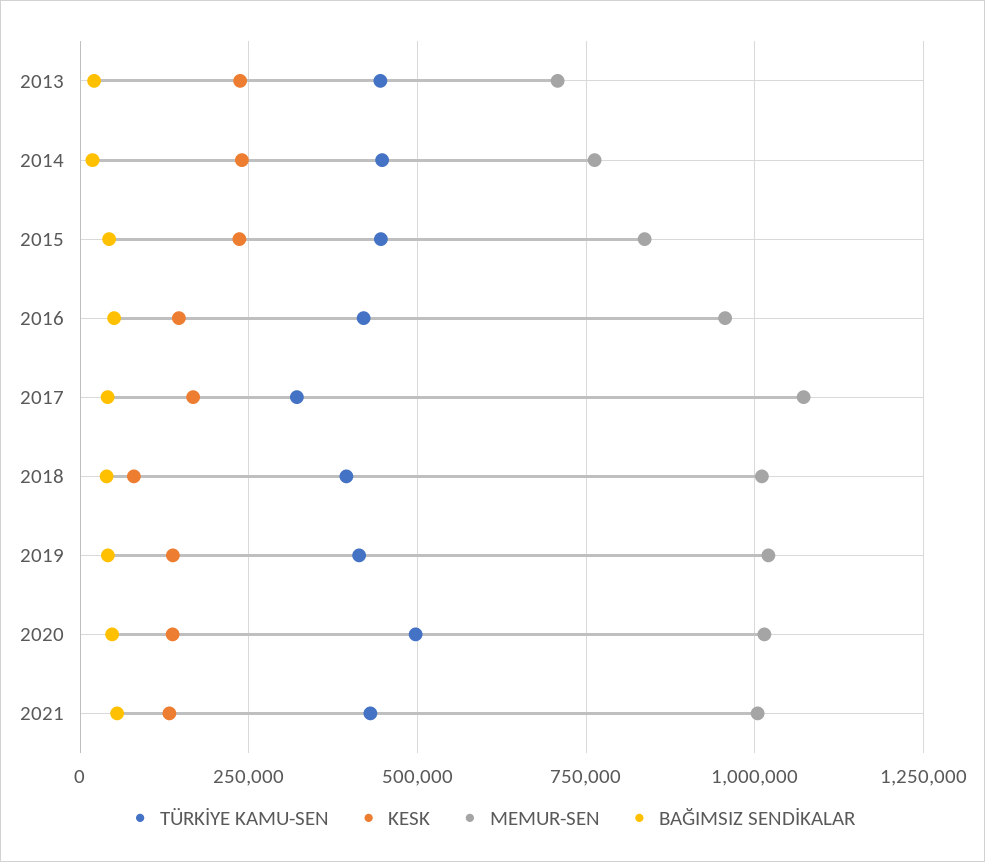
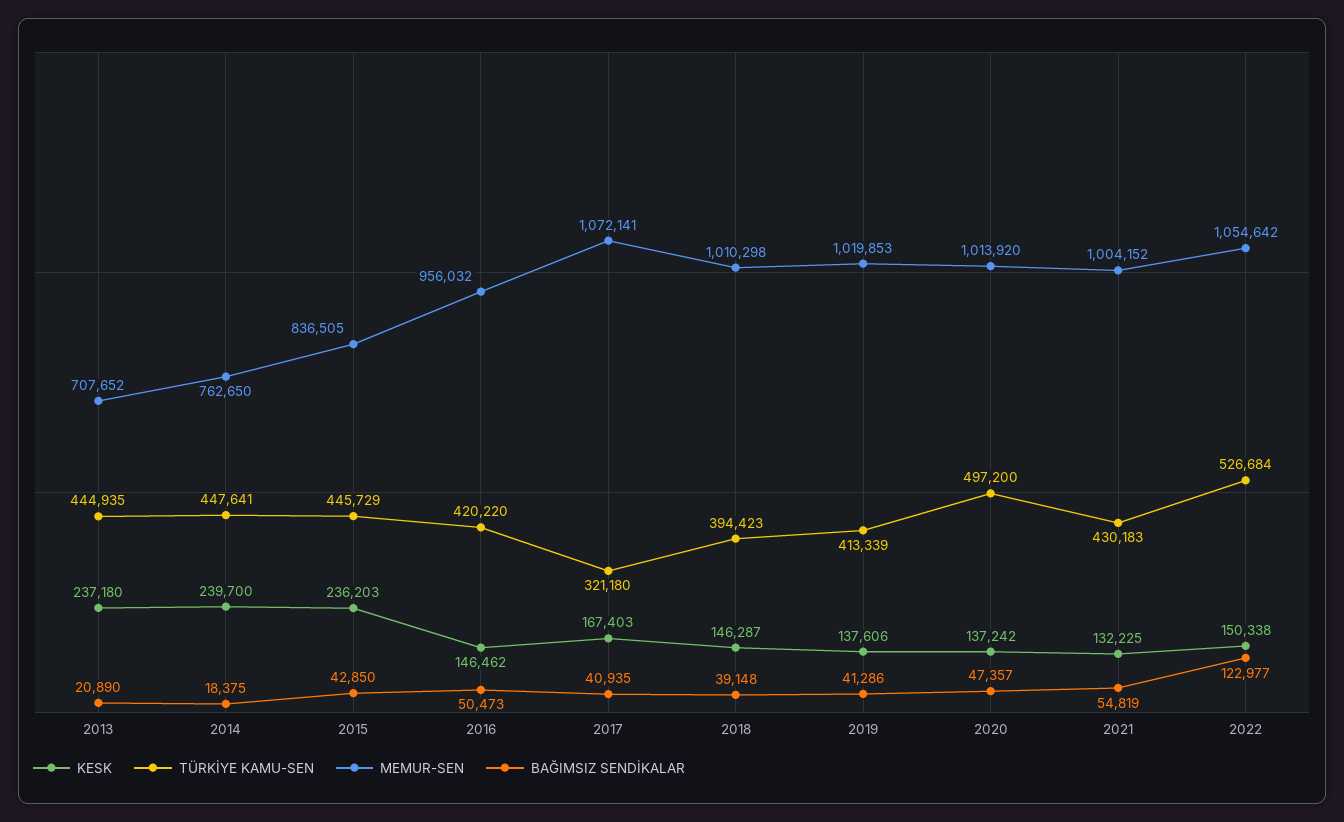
KESK, 2018: 75000 -> 146287
KESK, 2022: none -> 150338
TÜRKİYE KAMU-SEN, 2022: none -> 526684
MEMUR-SEN, 2022: none -> 1054642
BAĞIMSIZ SENDİKALAR, 2022: none -> 122977

